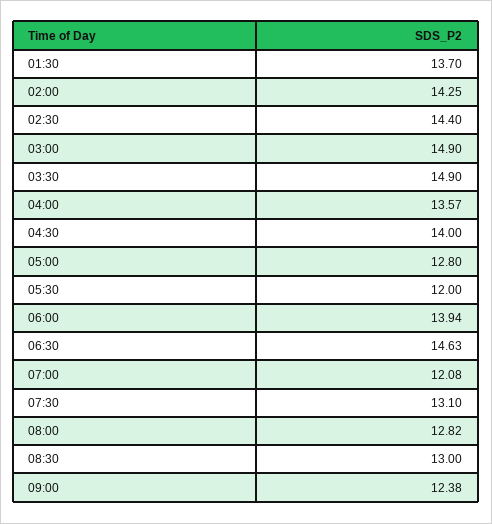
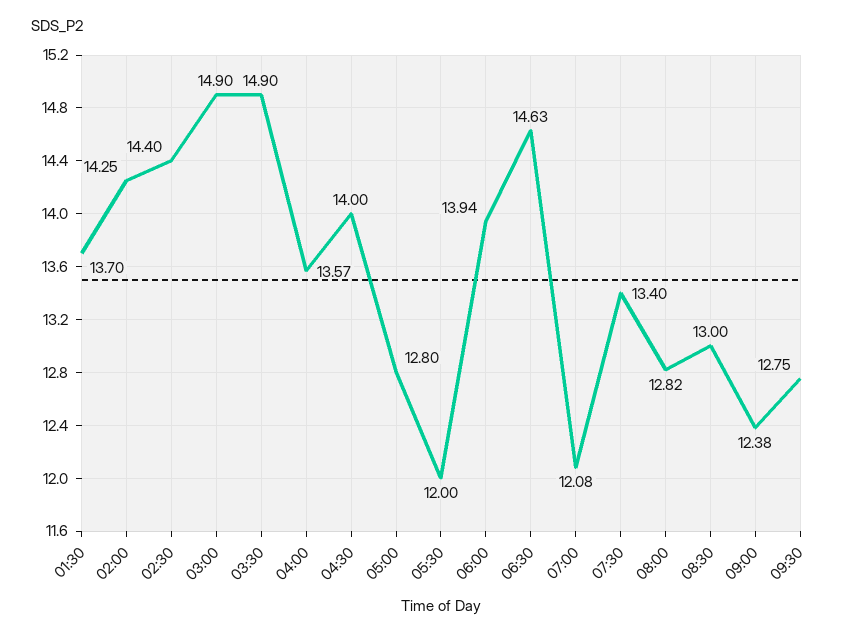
07:30: 13.1 -> 13.4
09:30: none -> 12.75

